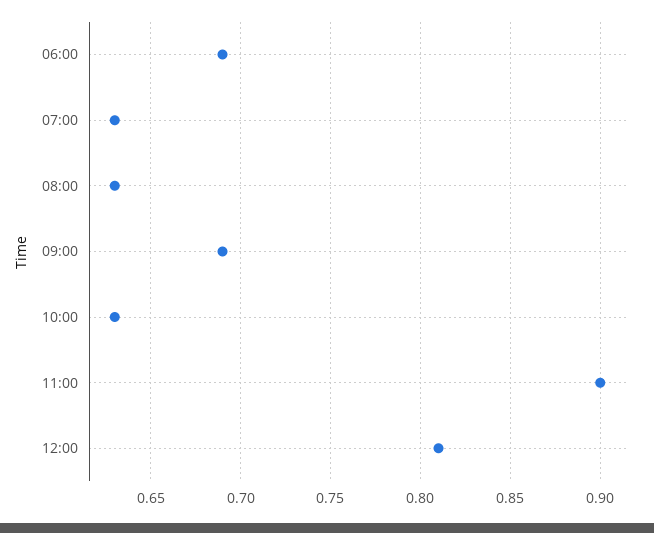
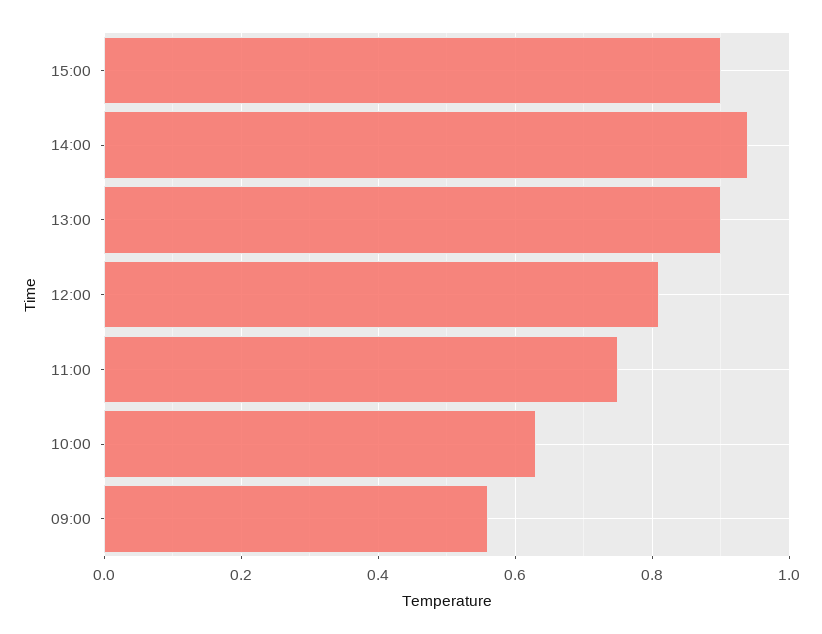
06:00: 0.69 -> none
07:00: 0.63 -> none
08:00: 0.63 -> none
09:00: 0.69 -> 0.55
11:00: 0.9 -> 0.75
15:00: none -> 0.9
14:00: none -> 0.95
13:00: none -> 0.9

